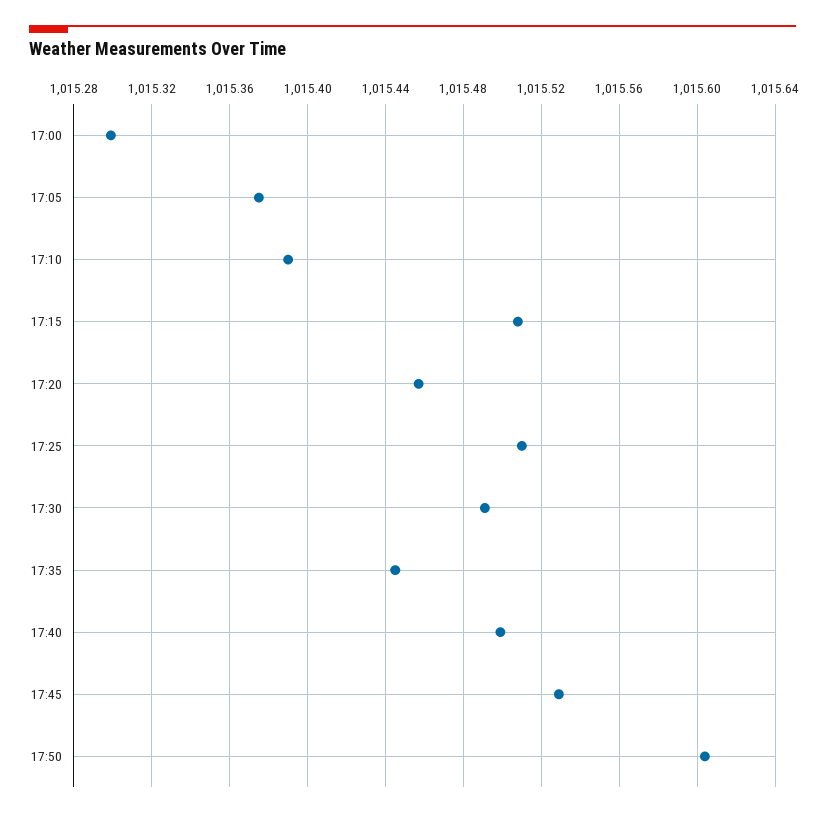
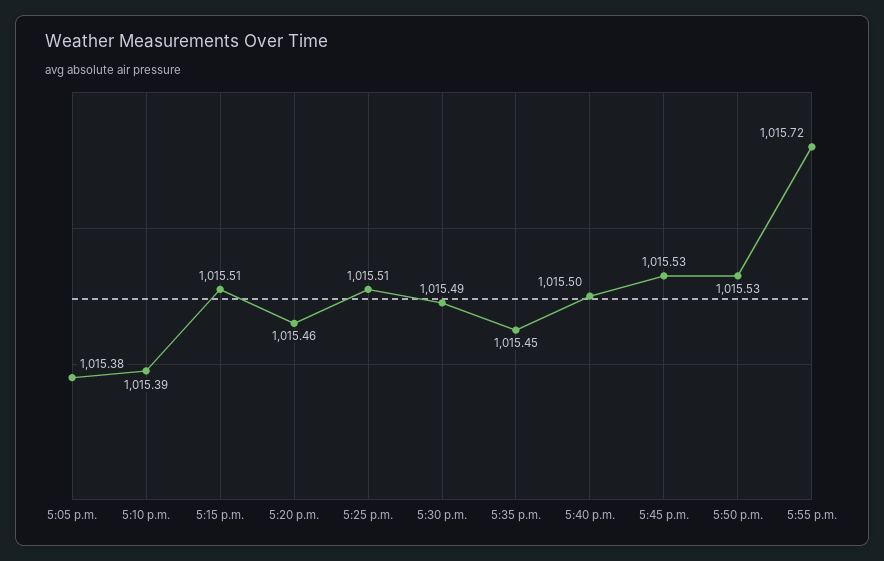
17:00: 1015.3 -> none
17:50: 1015.605 -> 1015.53
5:55 p.m.: none -> 1015.72

